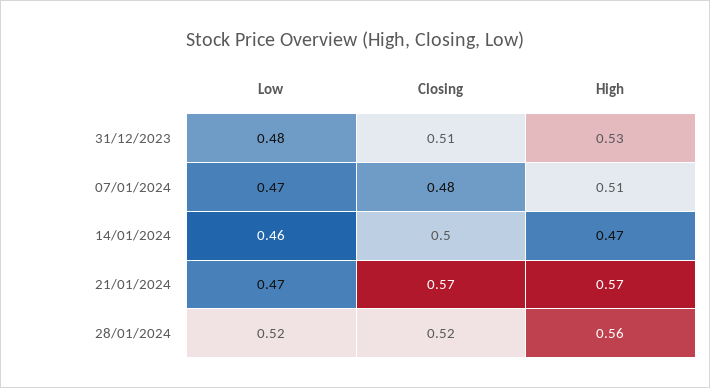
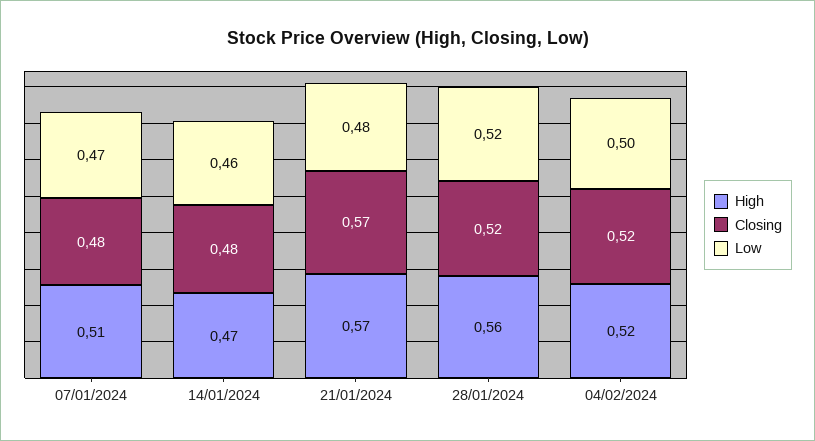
Low, 31/12/2023: 0.48 -> none
Closing, 31/12/2023: 0.51 -> none
High, 31/12/2023: 0.53 -> none
Closing, 14/01/2024: 0.5 -> 0.48
Low, 21/01/2024: 0.47 -> 0.48
High, 04/02/2024: none -> 0.52
Closing, 04/02/2024: none -> 0.52
Low, 04/02/2024: none -> 0.5

